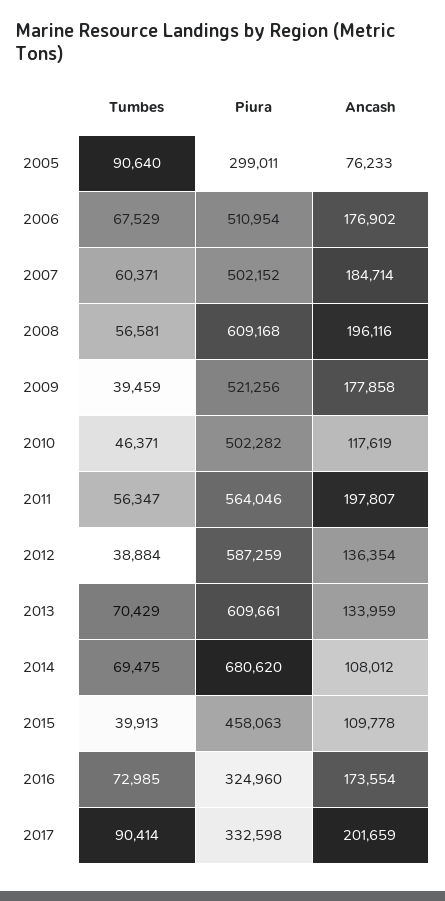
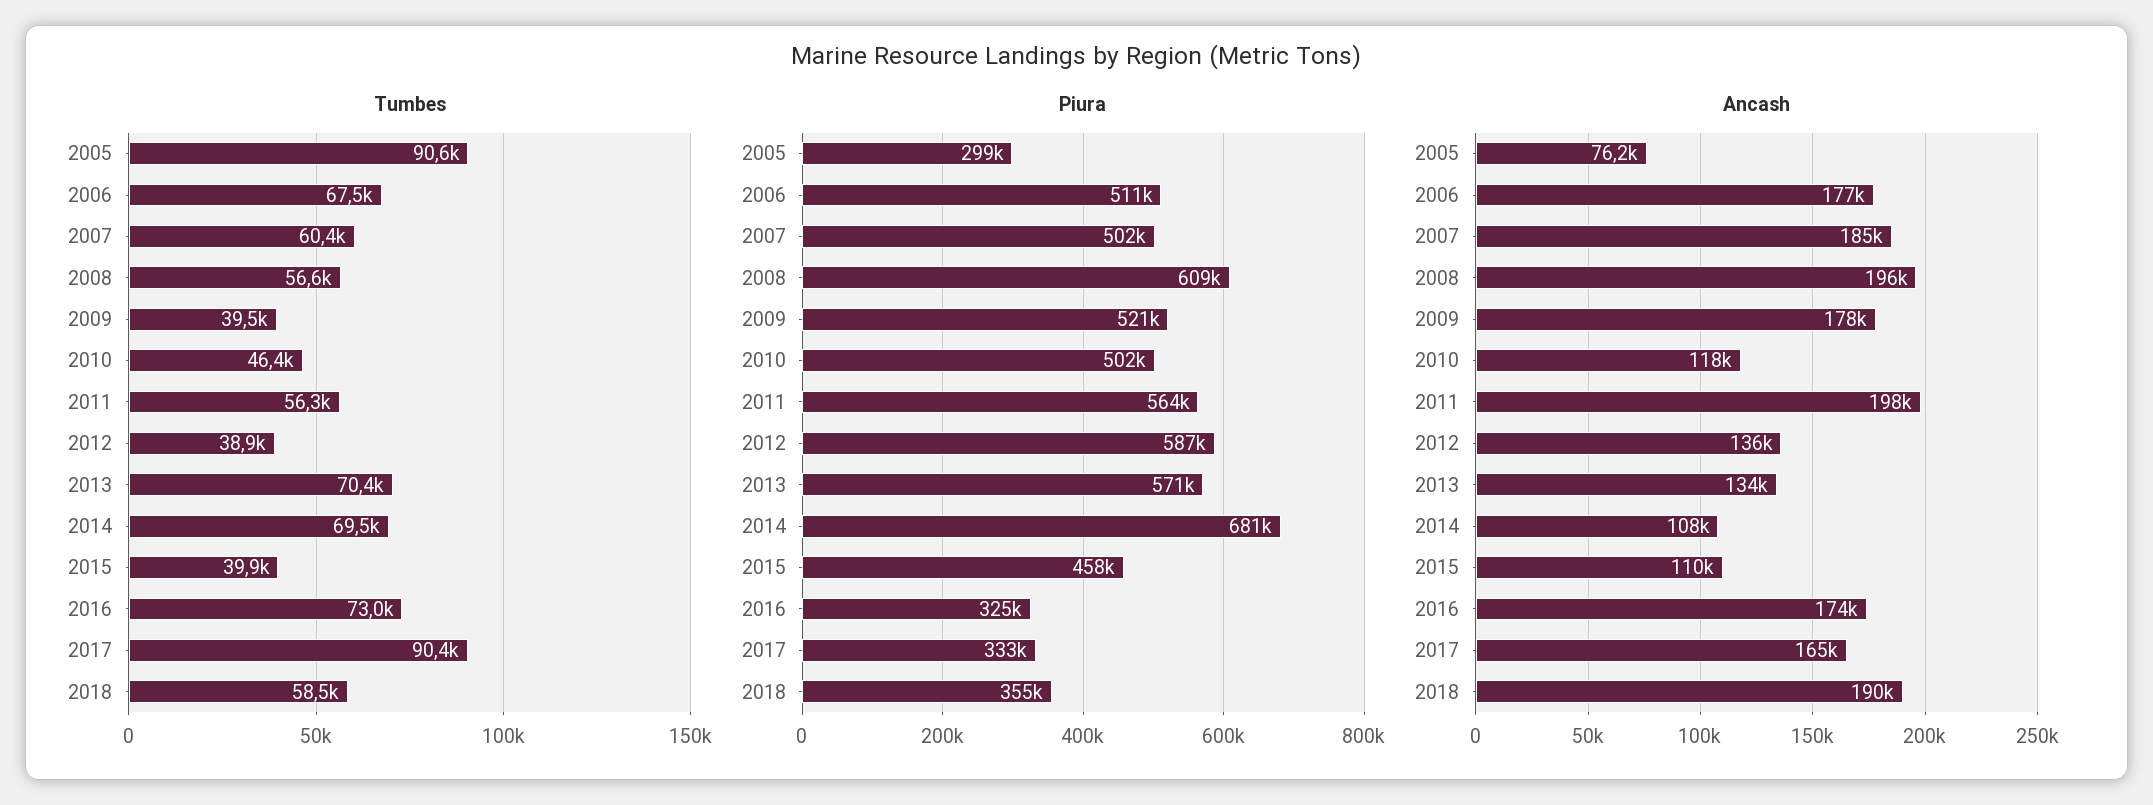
Piura, 2013: 609661 -> 571000
Ancash, 2017: 201659 -> 165000
Tumbes, 2018: none -> 58500
Piura, 2018: none -> 355000
Ancash, 2018: none -> 190000

